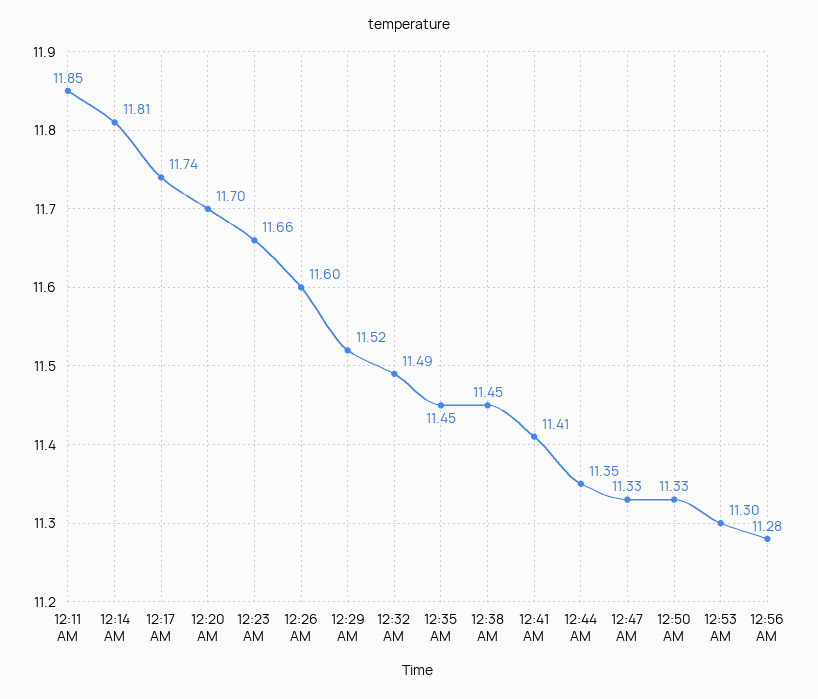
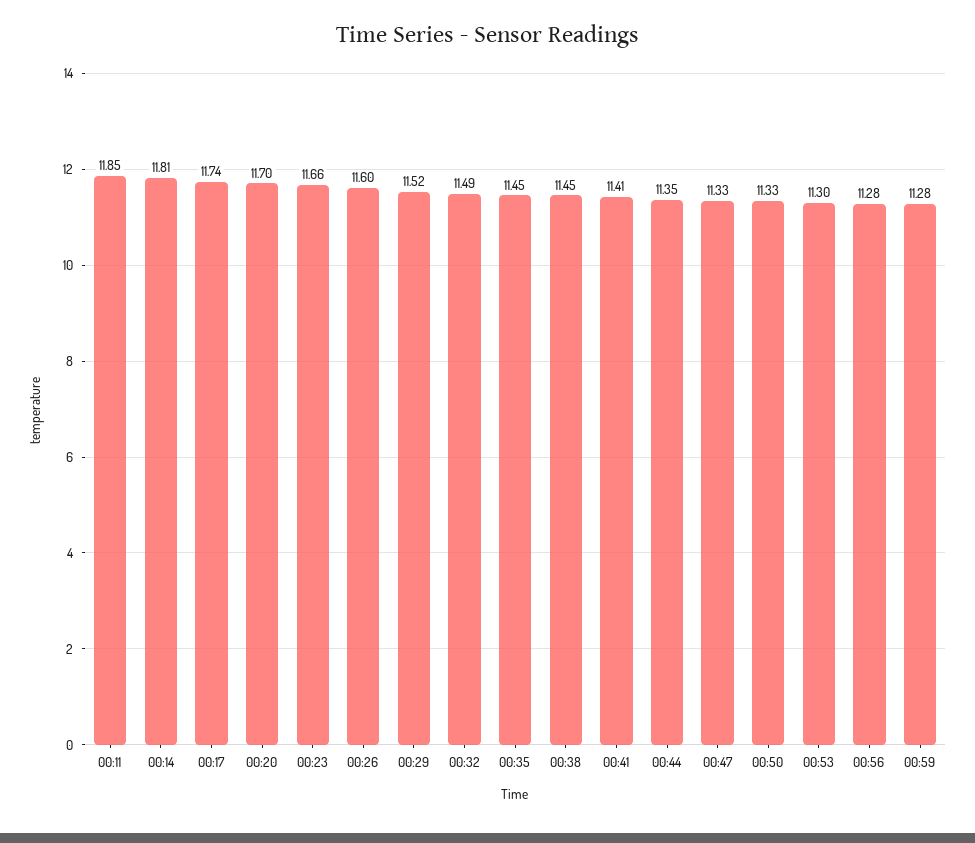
00:59: none -> 11.28

